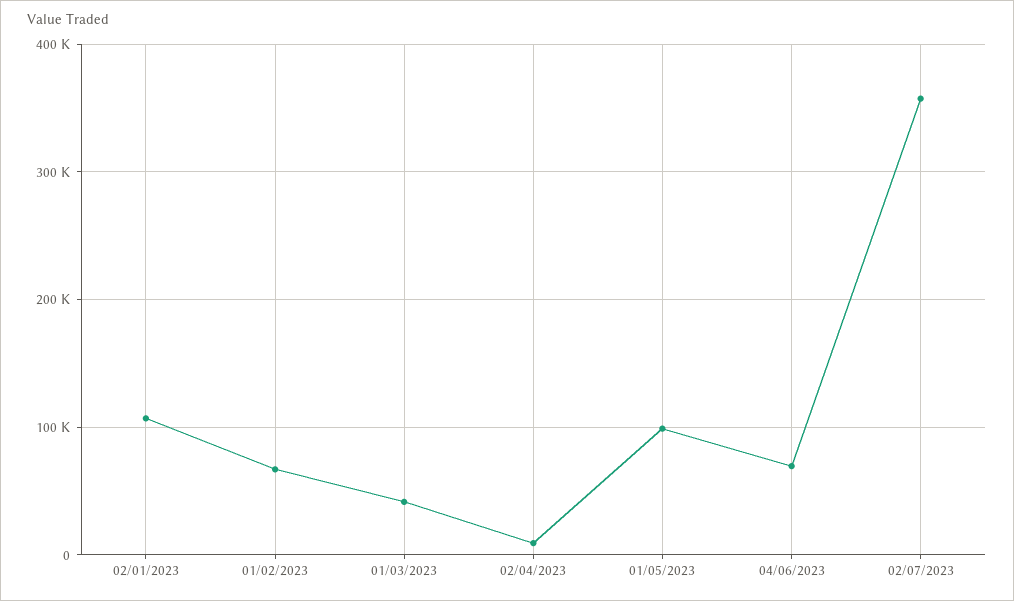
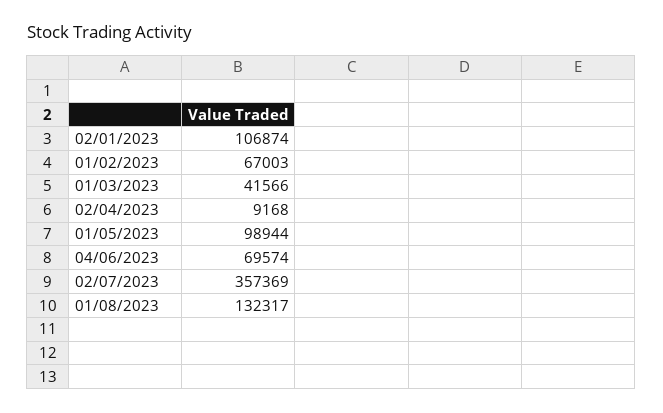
01/08/2023: none -> 132317

